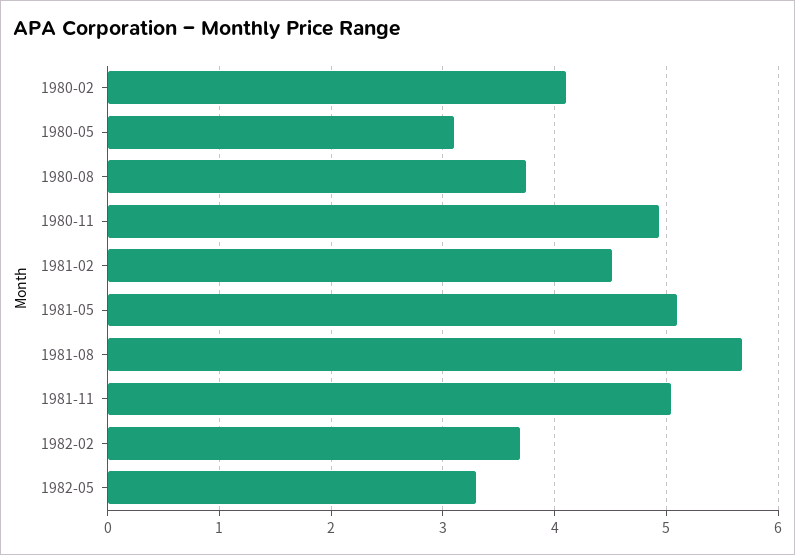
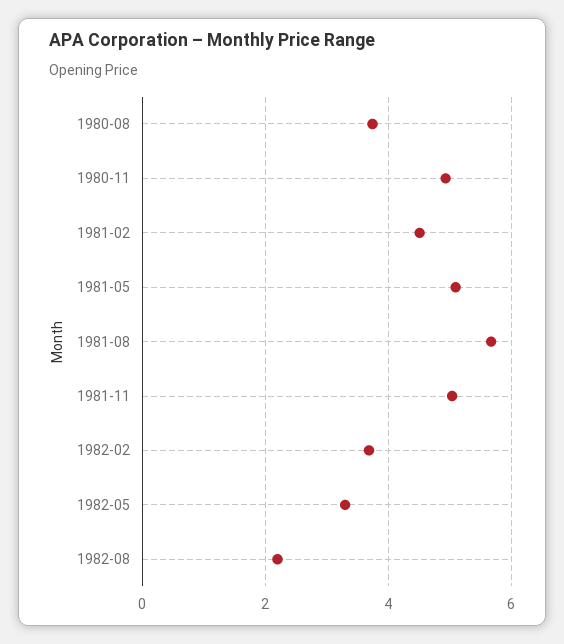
1980-02: 4.1 -> none
1980-05: 3.1 -> none
1982-08: none -> 2.2

